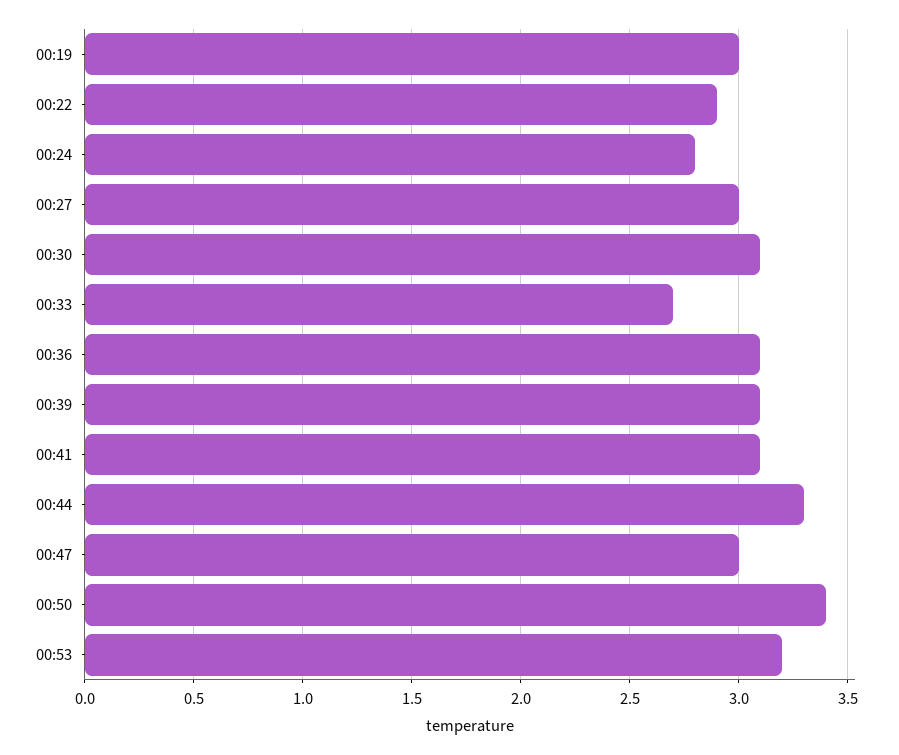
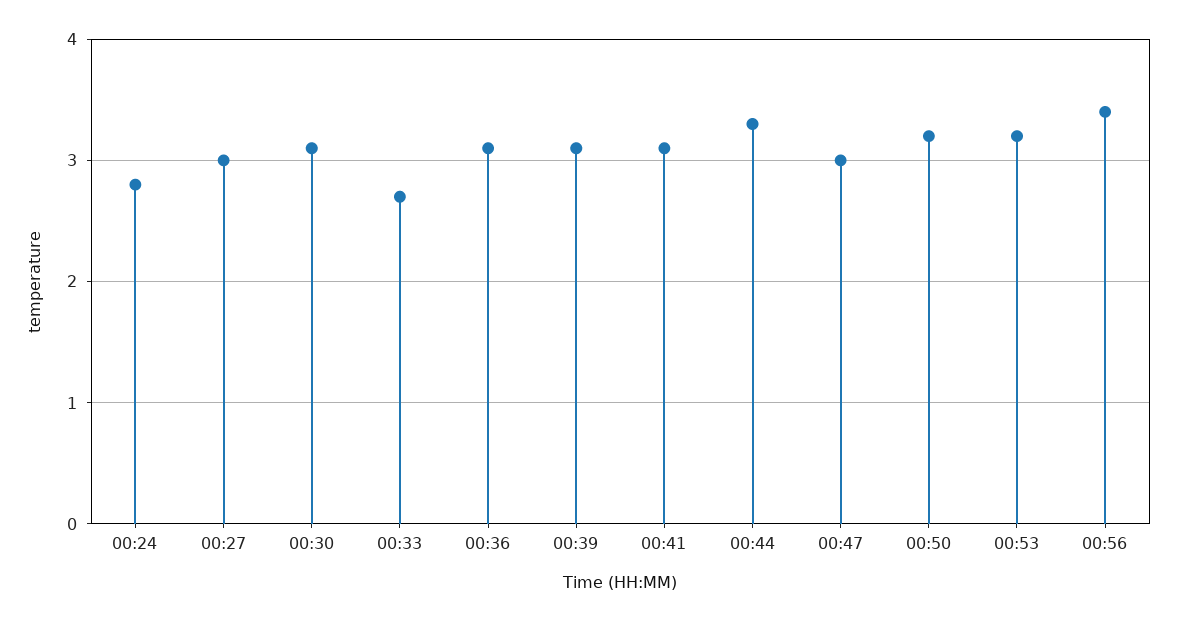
00:19: 3 -> none
00:22: 2.9 -> none
00:50: 3.4 -> 3.2
00:56: none -> 3.4

